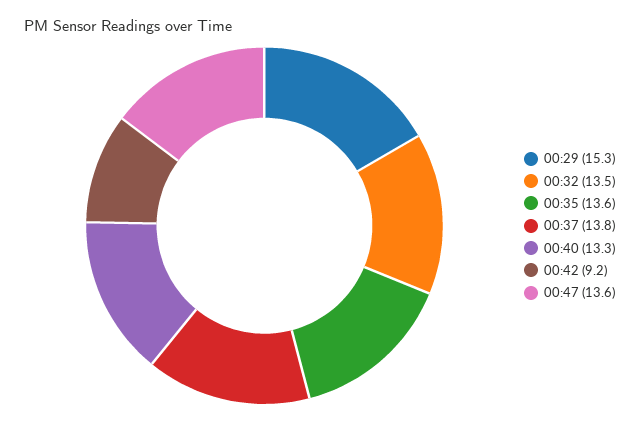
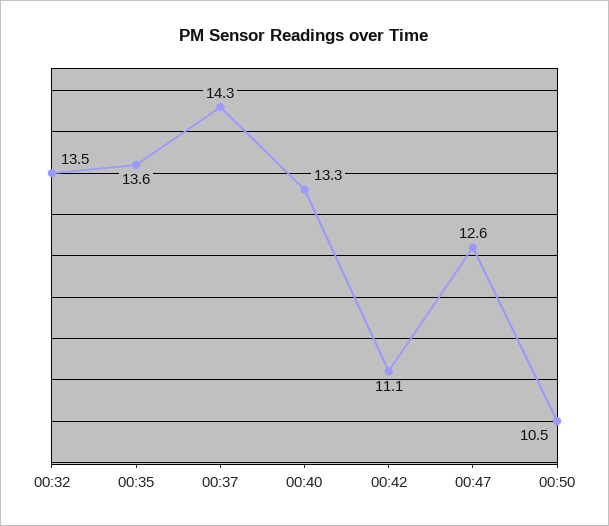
00:29: 15.3 -> none
00:37: 13.8 -> 14.3
00:42: 9.2 -> 11.1
00:47: 13.6 -> 12.6
00:50: none -> 10.5

